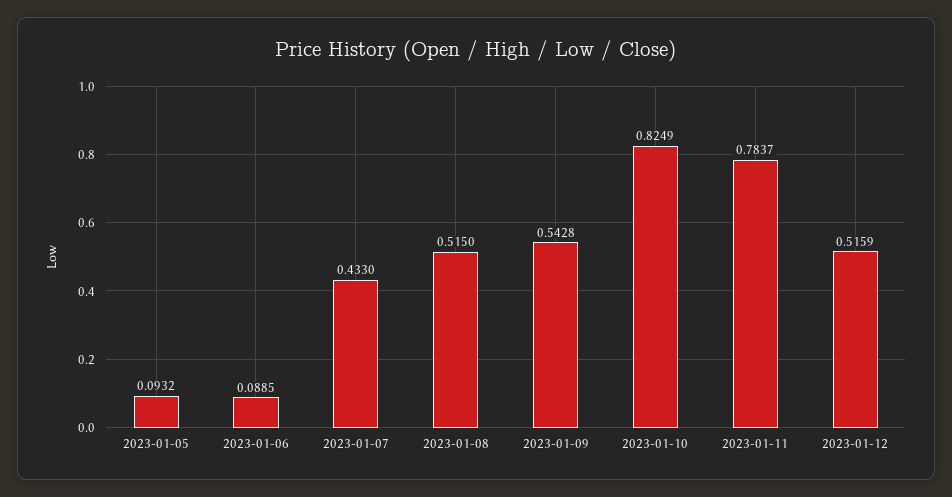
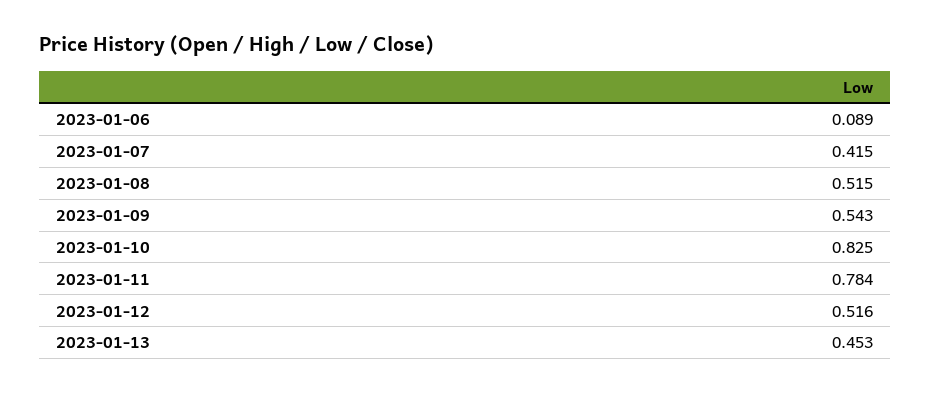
2023-01-05: 0.0932 -> none
2023-01-07: 0.433 -> 0.415
2023-01-13: none -> 0.453

